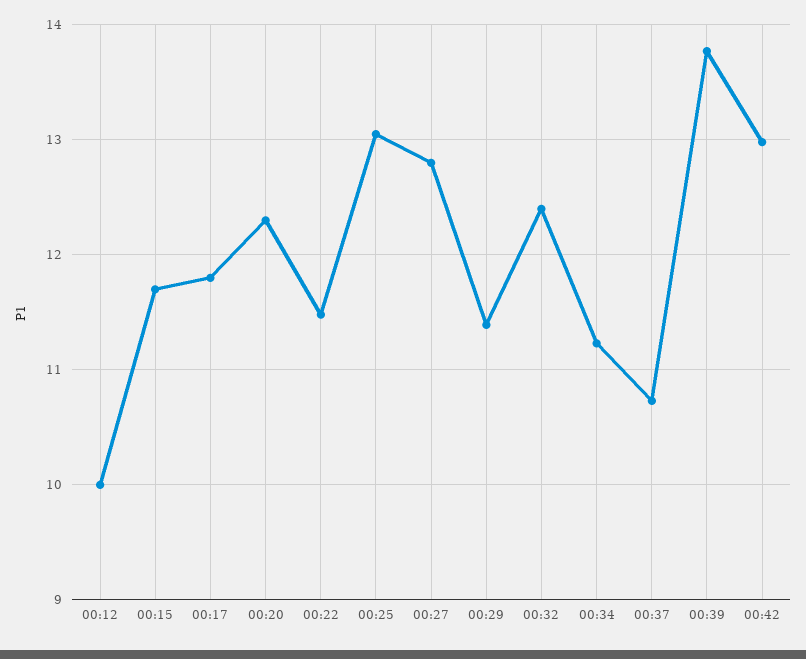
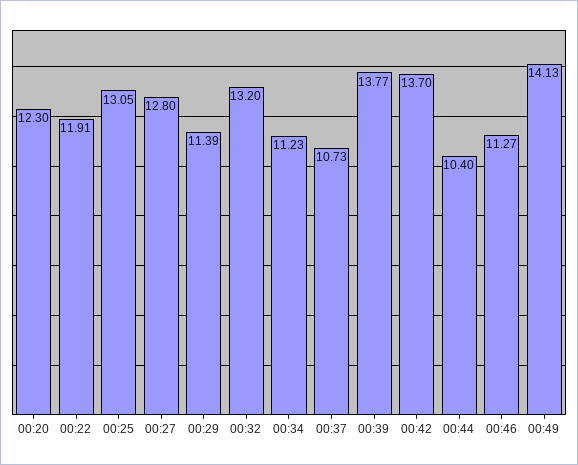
00:12: 10 -> none
00:15: 11.7 -> none
00:17: 11.8 -> none
00:22: 11.5 -> 11.91
00:32: 12.4 -> 13.2
00:42: 13 -> 13.7
00:44: none -> 10.4
00:46: none -> 11.27
00:49: none -> 14.13

